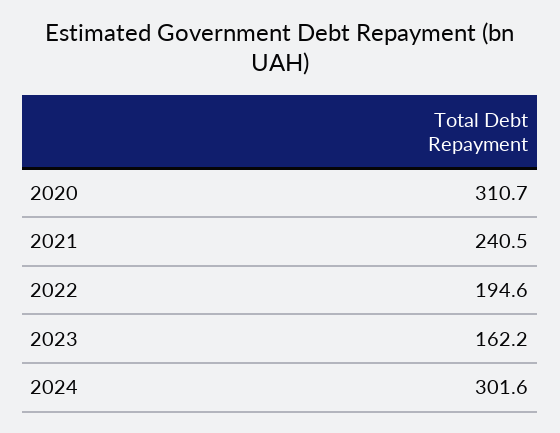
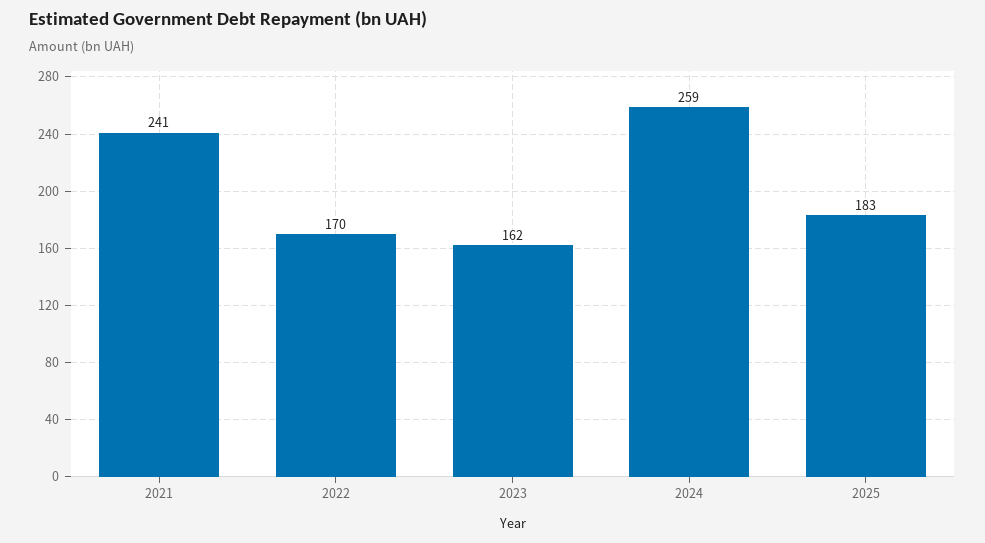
2020: 310.7 -> none
2022: 194.6 -> 170
2024: 301.6 -> 259
2025: none -> 183

